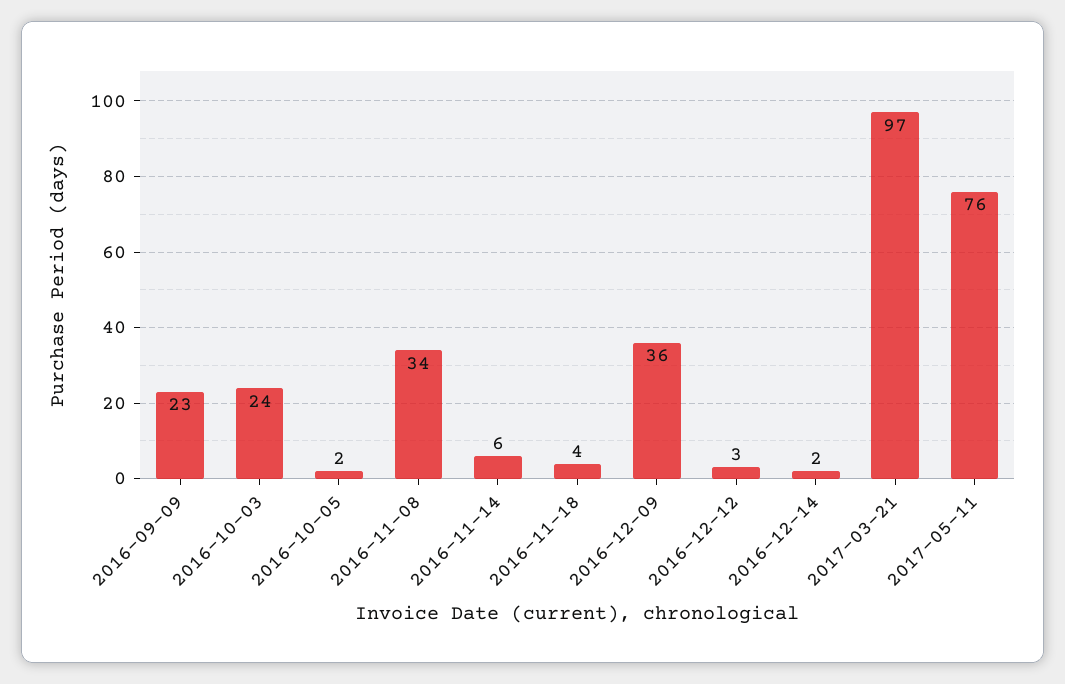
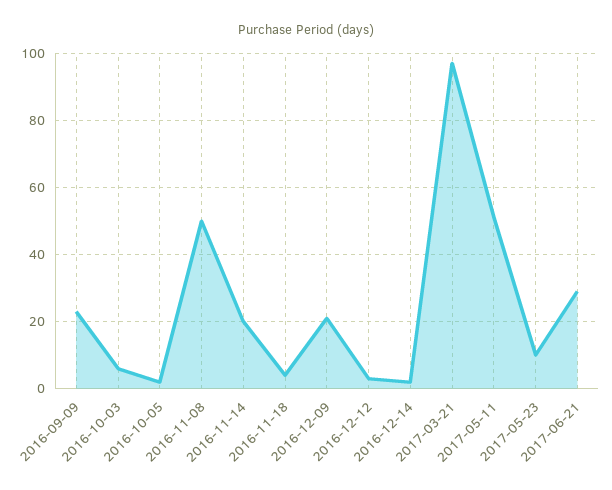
2016-10-03: 24 -> 5
2016-11-08: 34 -> 50
2016-11-14: 6 -> 20
2016-12-09: 36 -> 20
2017-05-11: 76 -> 50
2017-05-23: none -> 10
2017-06-21: none -> 30

